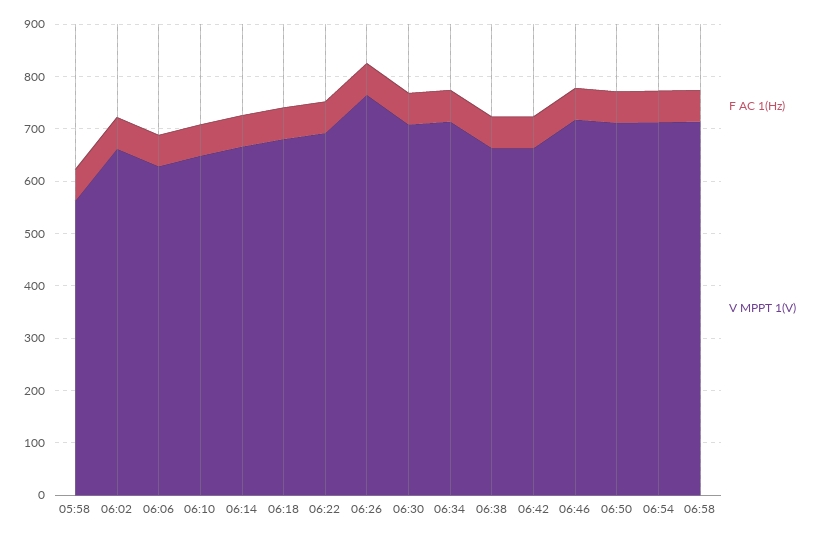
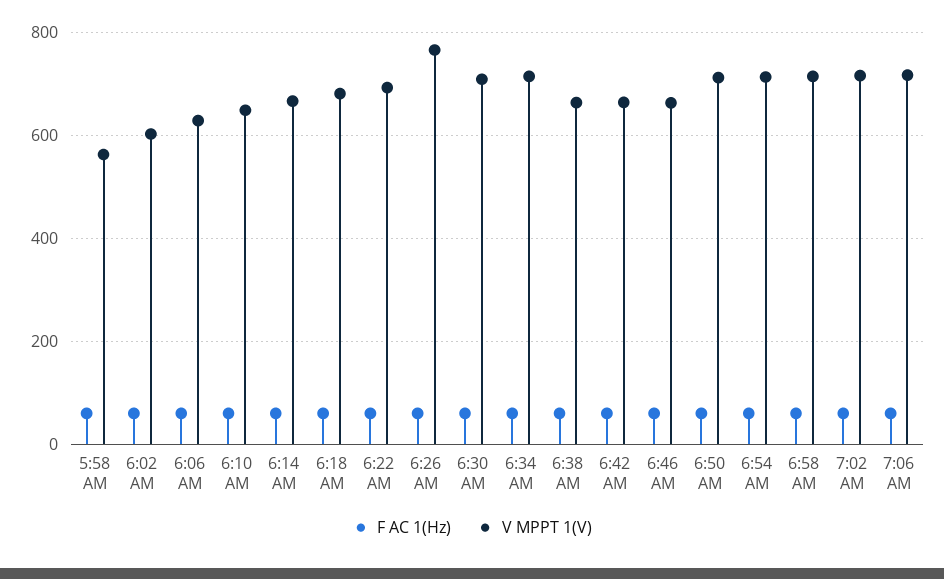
V MPPT 1(V), 06:02: 660 -> 600
V MPPT 1(V), 06:46: 720 -> 660
F AC 1(Hz), 7:02 AM: none -> 60
V MPPT 1(V), 7:02 AM: none -> 720
F AC 1(Hz), 7:06 AM: none -> 60
V MPPT 1(V), 7:06 AM: none -> 720

